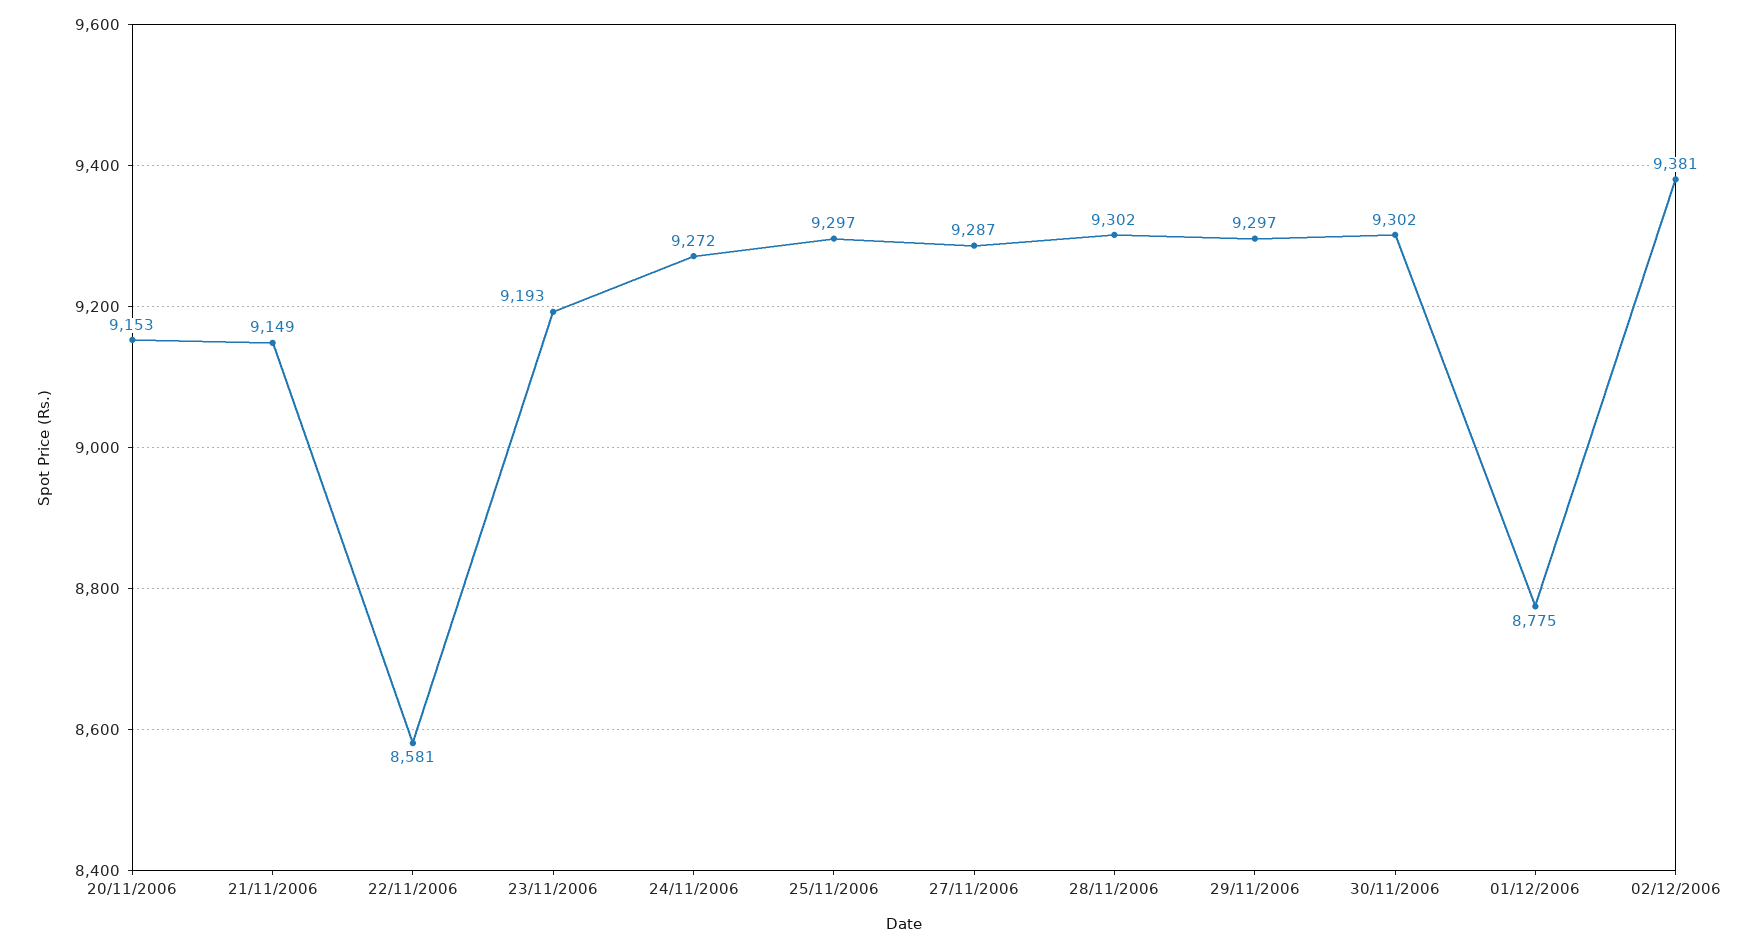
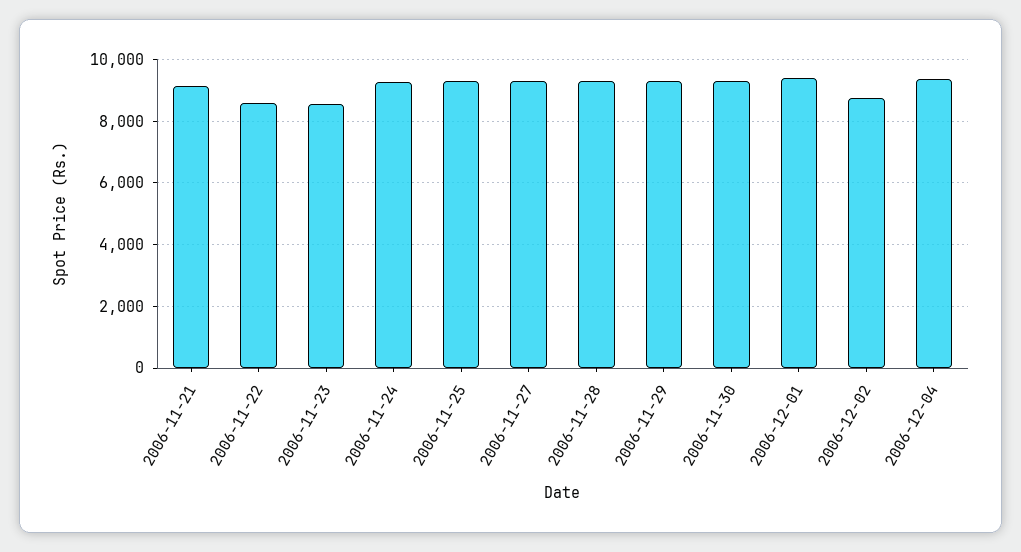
20/11/2006: 9153 -> none
23/11/2006: 9193 -> 8600
01/12/2006: 8775 -> 9400
02/12/2006: 9381 -> 8800
2006-12-04: none -> 9400

